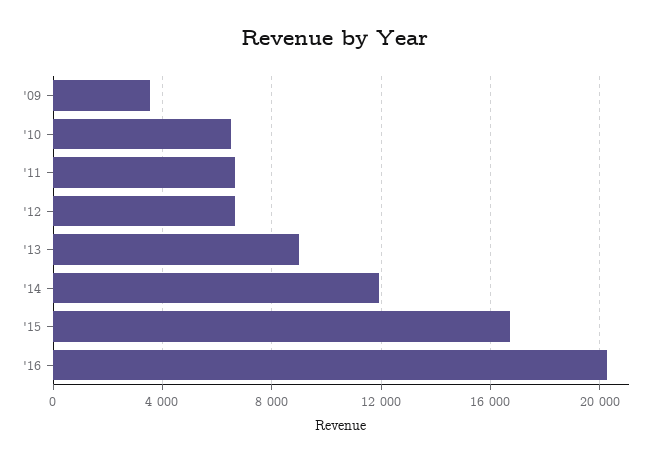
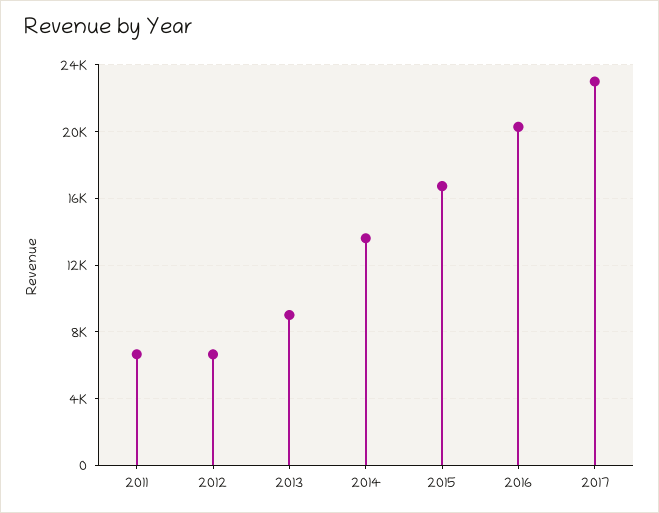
'09: 3500 -> none
'10: 6500 -> none
'14: 12000 -> 13500
2017: none -> 23000

